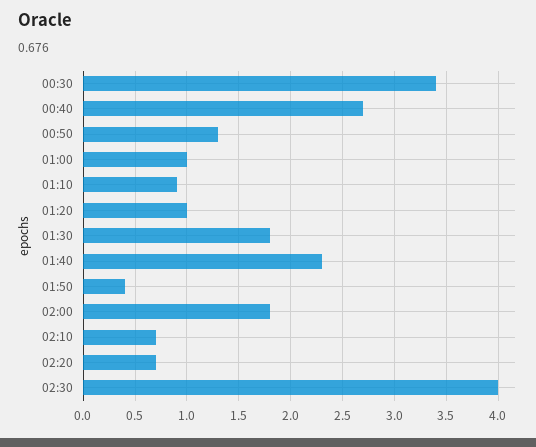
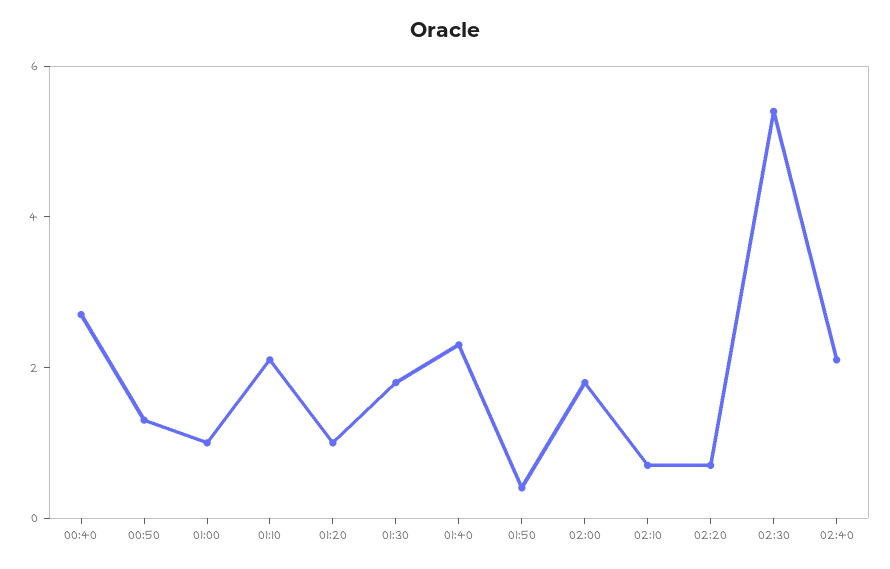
00:30: 3.4 -> none
01:10: 0.9 -> 2
02:30: 4 -> 5.5
02:40: none -> 2

